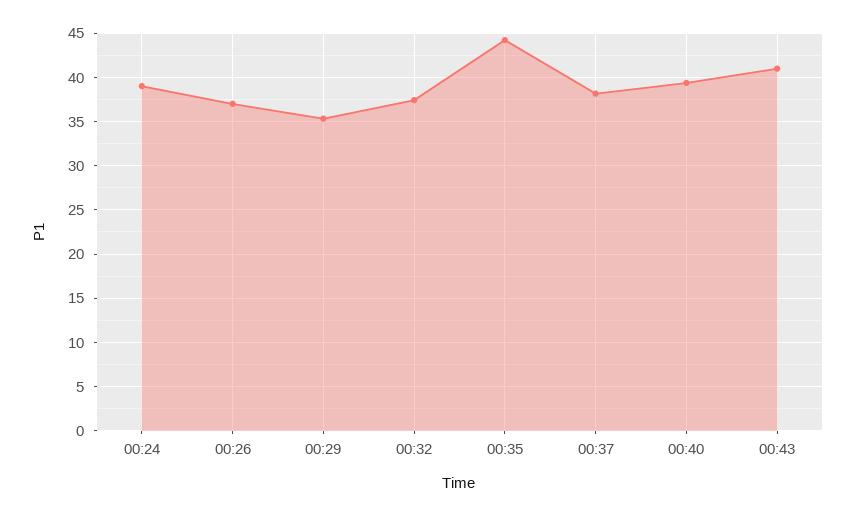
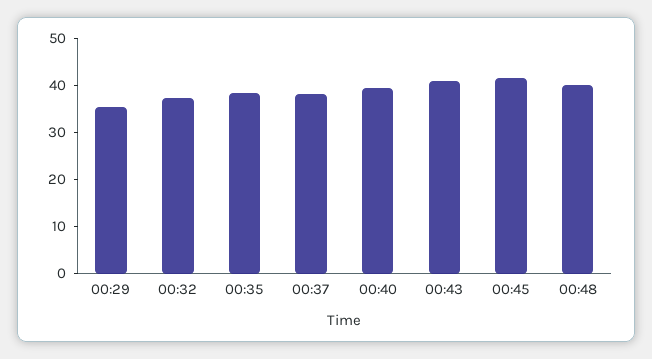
00:24: 39 -> none
00:26: 37 -> none
00:35: 44 -> 38
00:45: none -> 42
00:48: none -> 40

